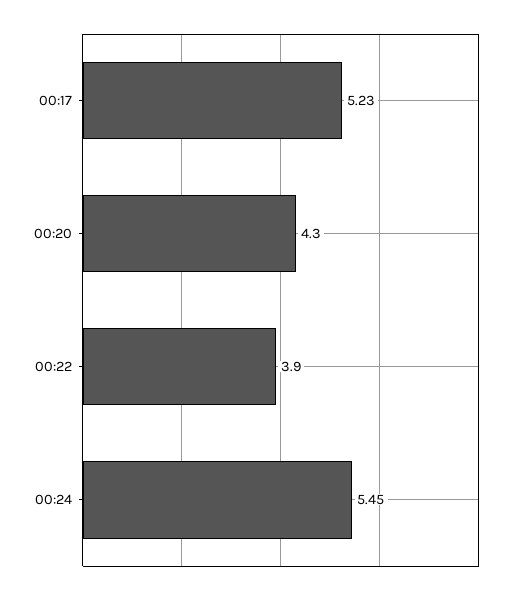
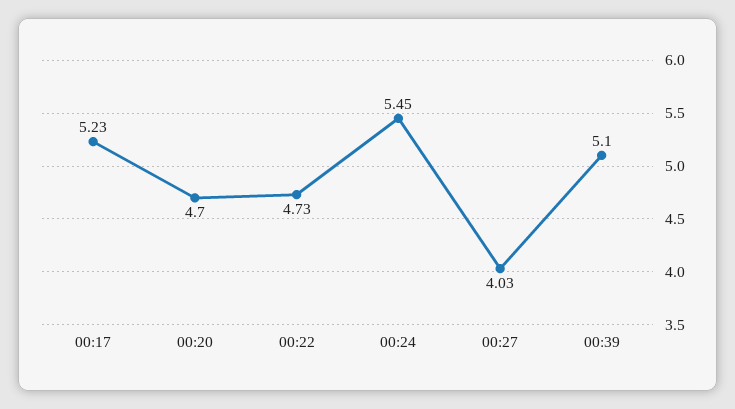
00:20: 4.3 -> 4.7
00:22: 3.9 -> 4.73
00:27: none -> 4.03
00:39: none -> 5.1

